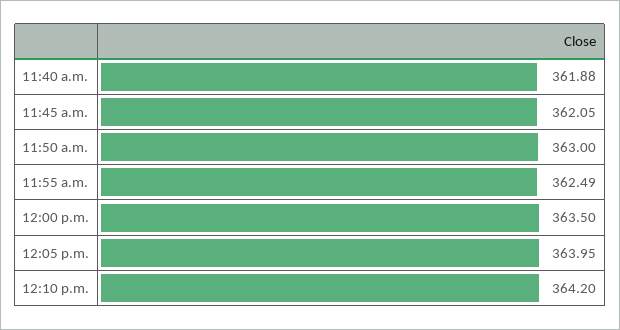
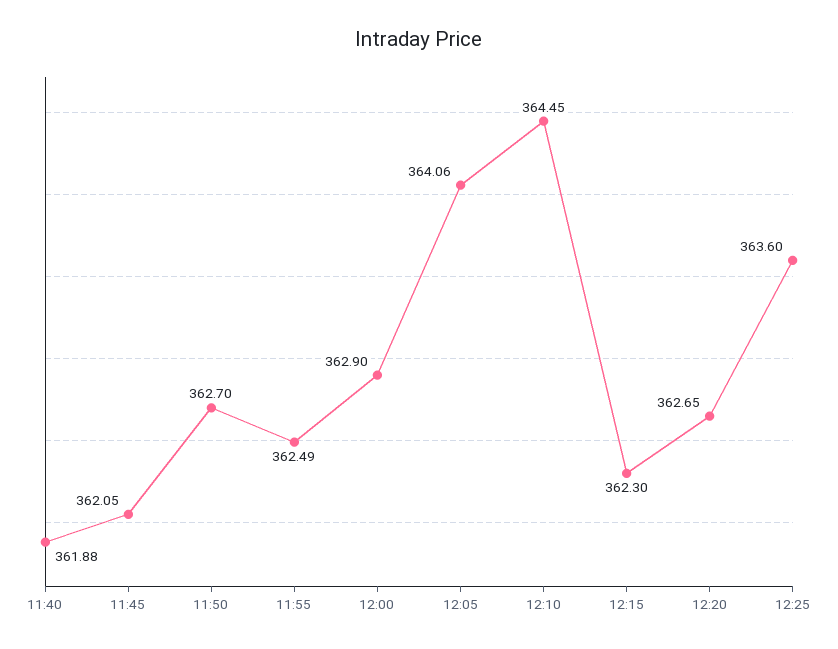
11:50 a.m.: 363 -> 362.7
12:00 p.m.: 363.5 -> 362.9
12:05 p.m.: 363.95 -> 364.06
12:10 p.m.: 364.2 -> 364.45
12:15: none -> 362.3
12:20: none -> 362.65
12:25: none -> 363.6

